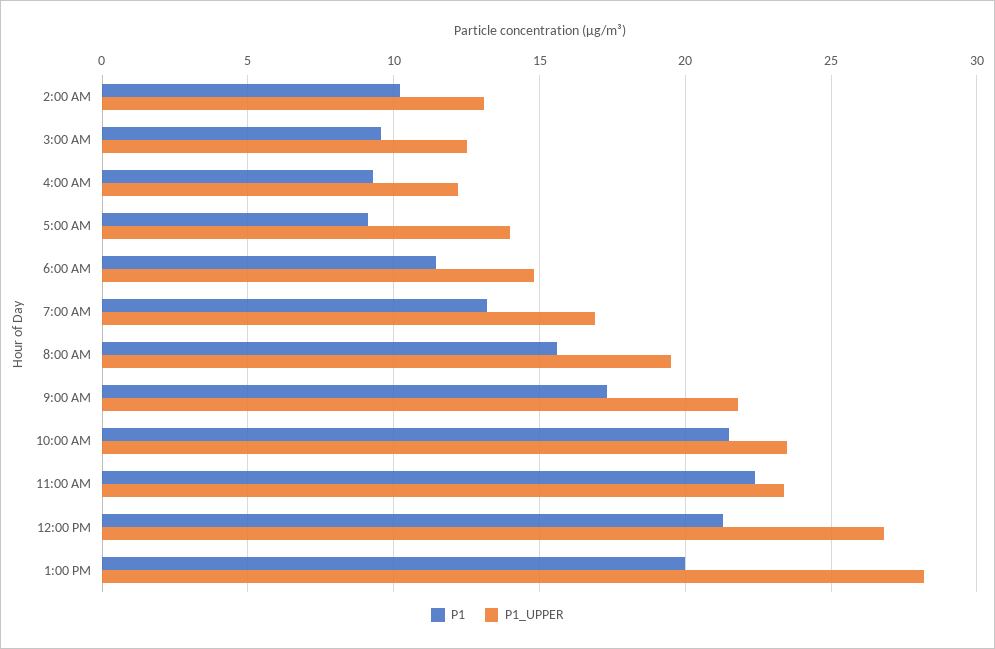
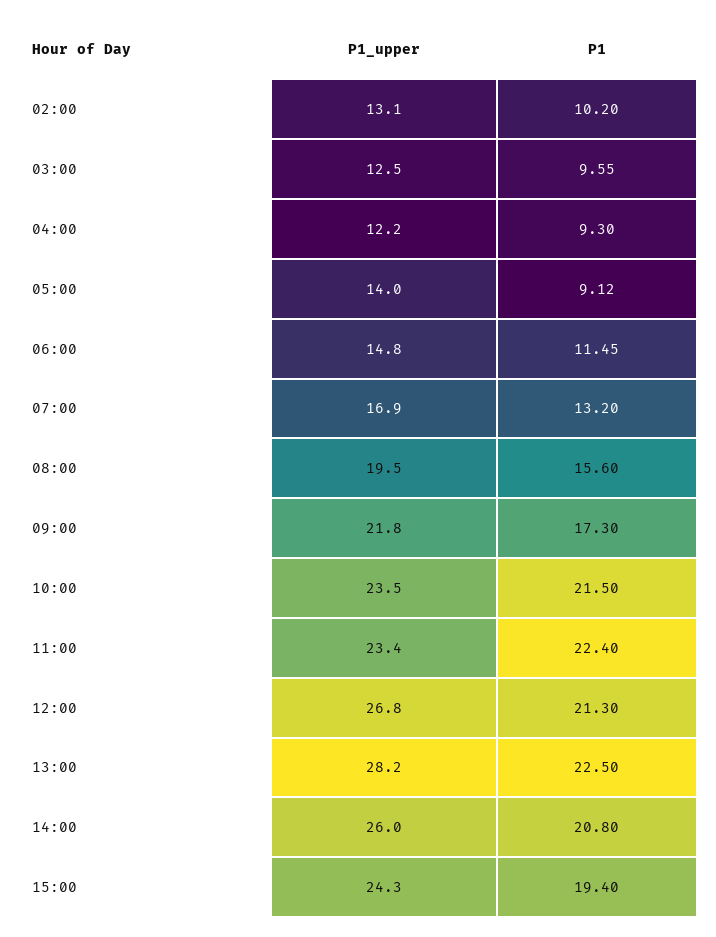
P1, 1:00 PM: 20 -> 22.5
P1_UPPER, 14:00: none -> 26
P1, 14:00: none -> 20.8
P1_UPPER, 15:00: none -> 24.3
P1, 15:00: none -> 19.4

